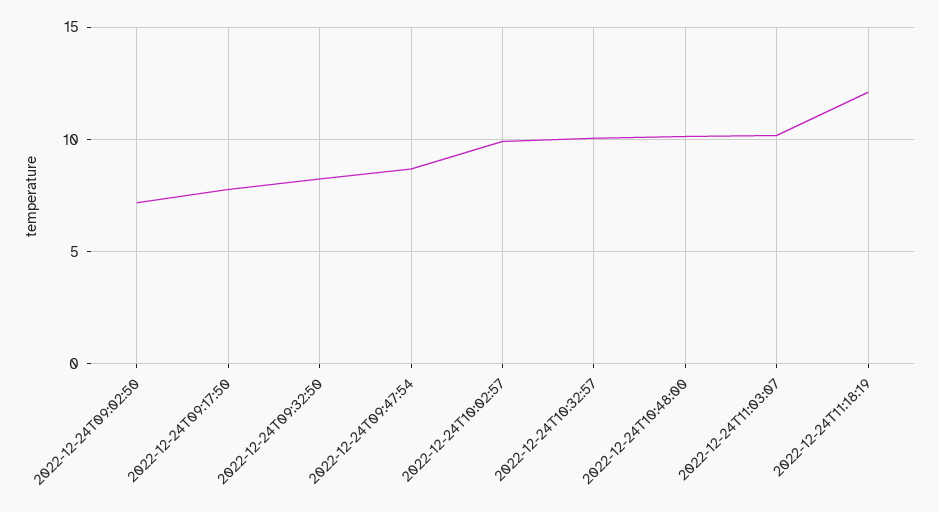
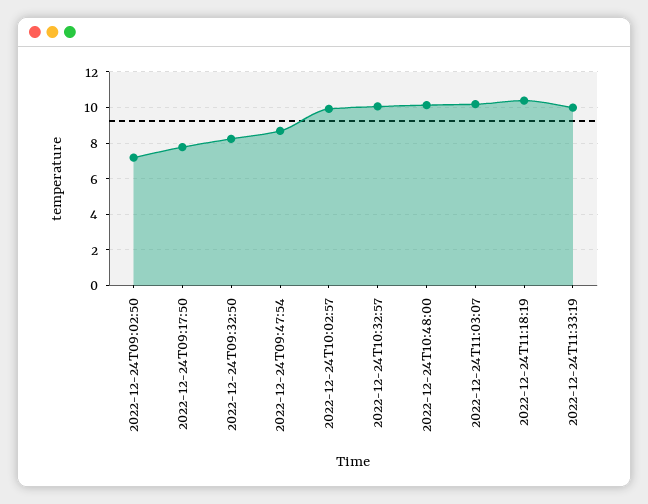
2022-12-24T11:18:19: 12 -> 10.5
2022-12-24T11:33:19: none -> 10

